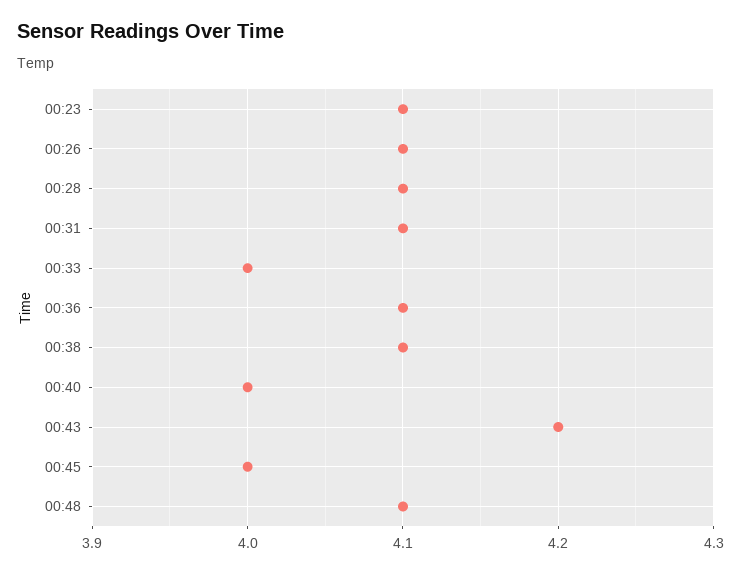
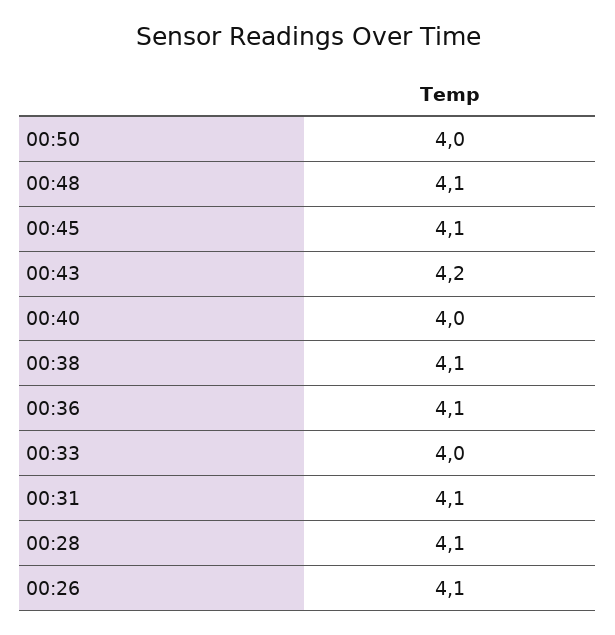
00:23: 4.1 -> none
00:45: 4 -> 4.1
00:50: none -> 4

